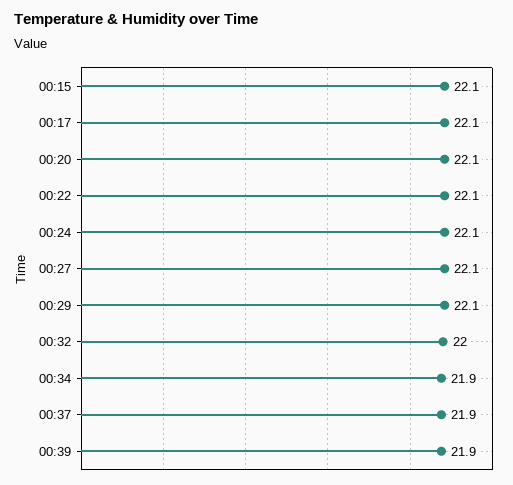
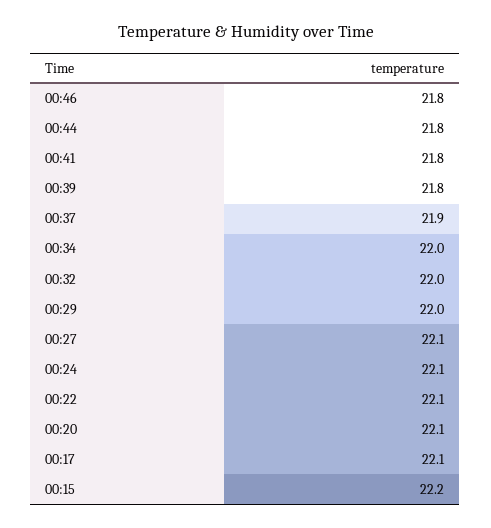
00:15: 22.1 -> 22.2
00:29: 22.1 -> 22
00:34: 21.9 -> 22
00:39: 21.9 -> 21.8
00:46: none -> 21.8
00:44: none -> 21.8
00:41: none -> 21.8

